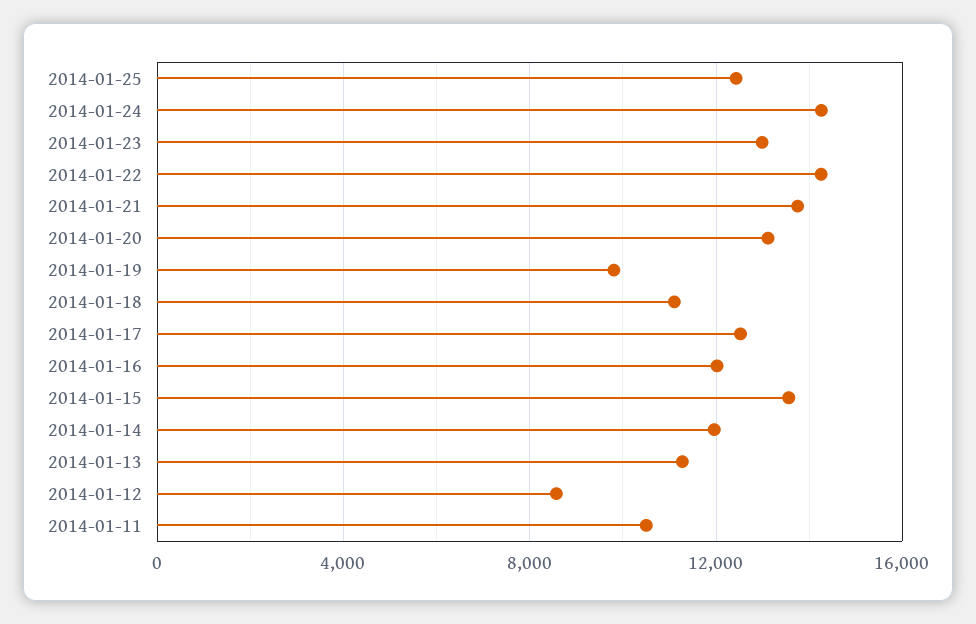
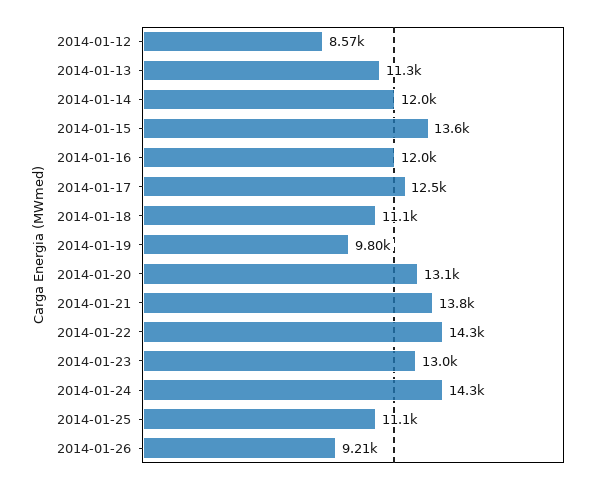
2014-01-25: 12500 -> 11100
2014-01-11: 10500 -> none
2014-01-26: none -> 9210

